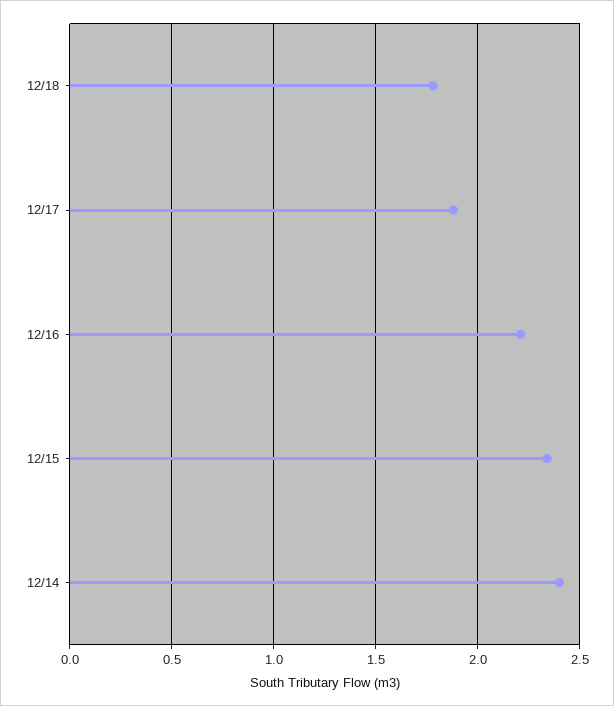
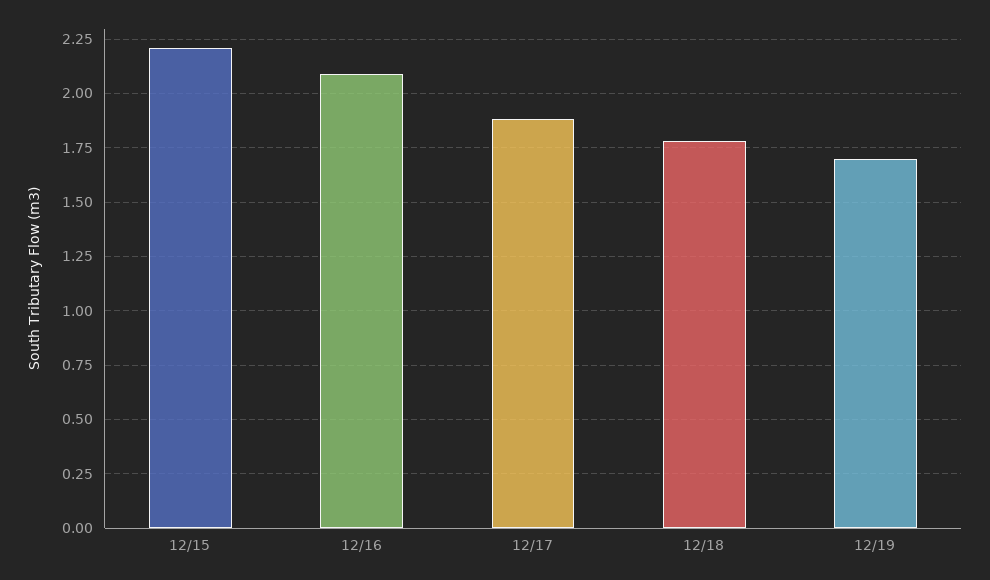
12/16: 2.2 -> 2.1
12/15: 2.35 -> 2.2
12/14: 2.4 -> none
12/19: none -> 1.7

